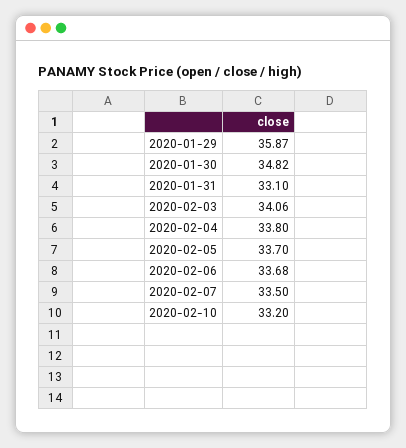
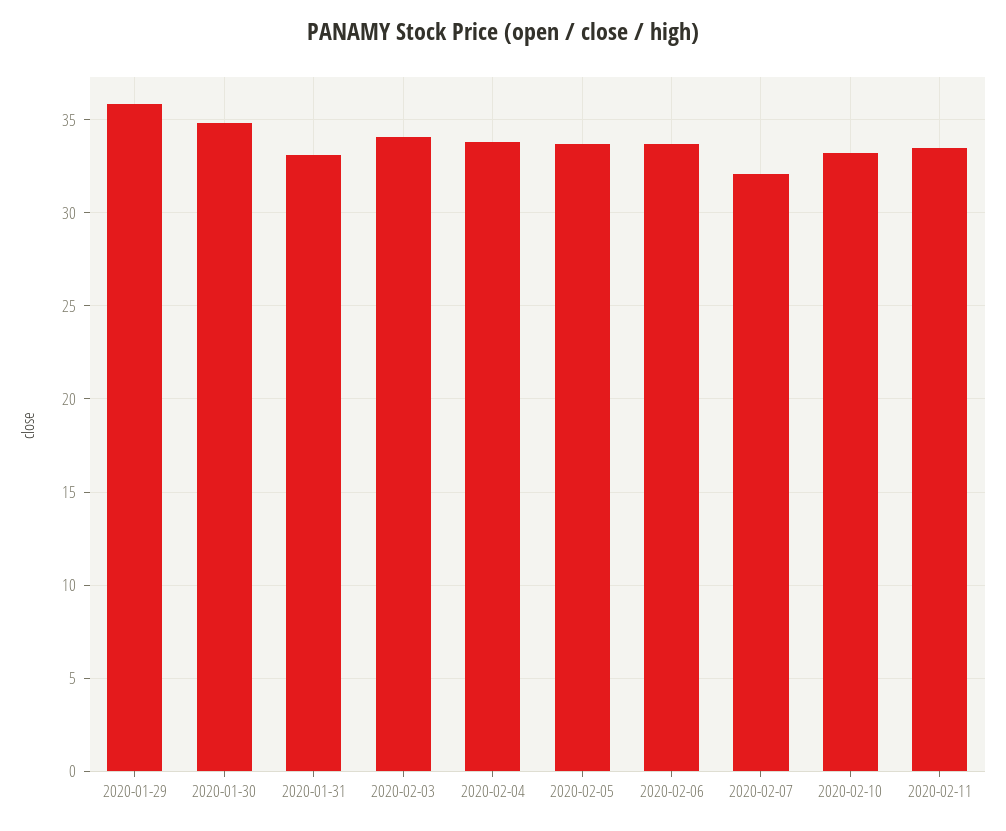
2020-02-07: 33.5 -> 32
2020-02-11: none -> 33.5

